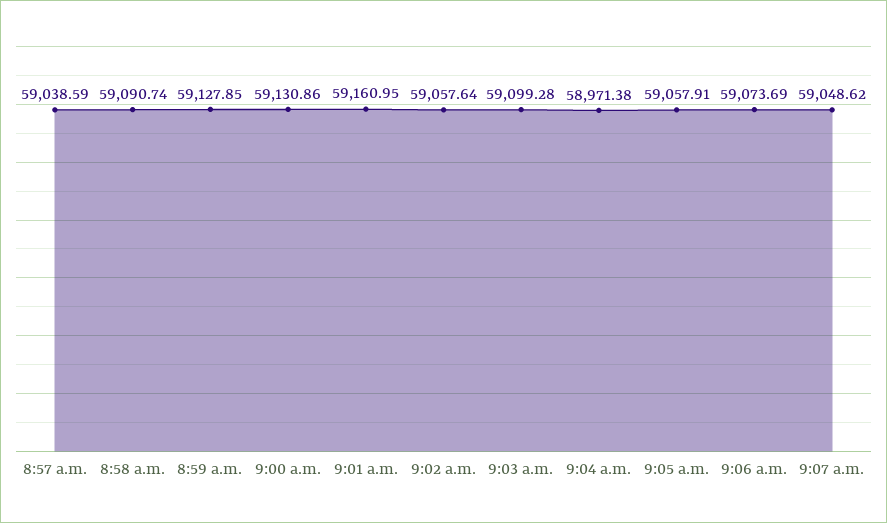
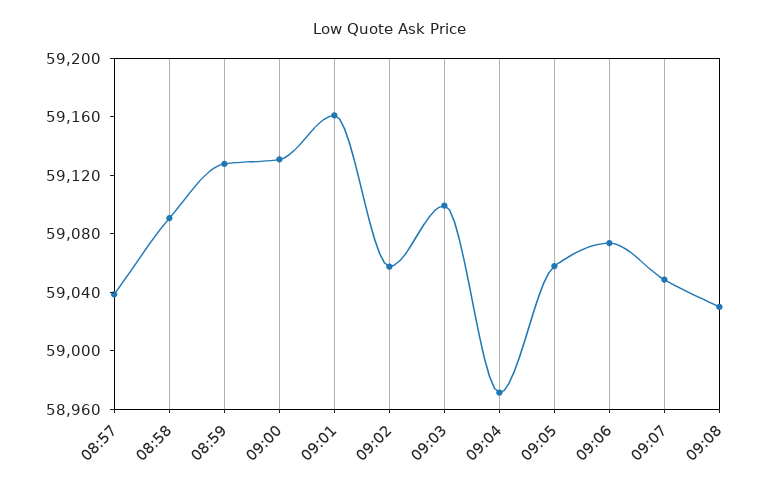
09:08: none -> 59030

